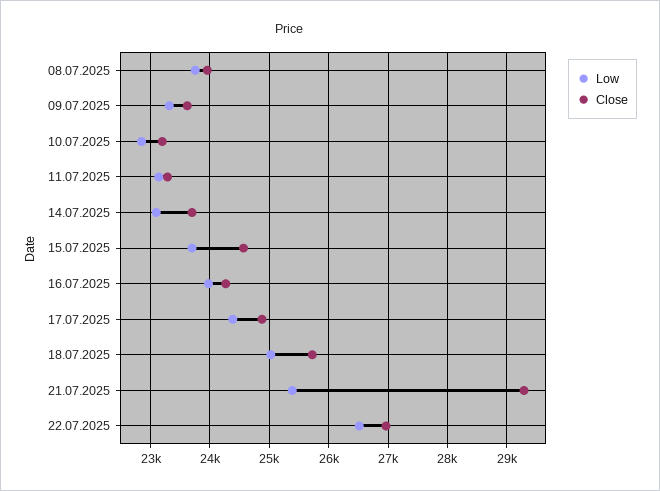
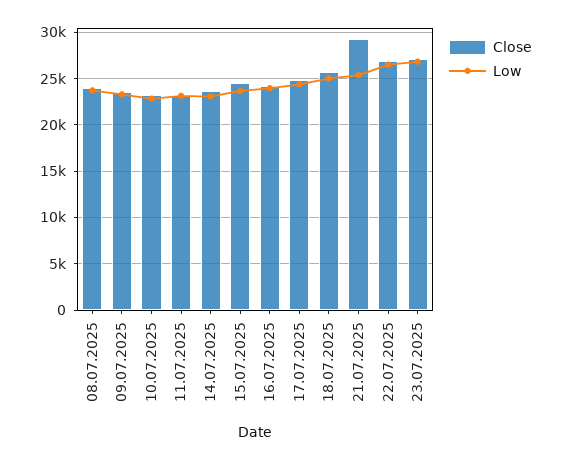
Close, 23.07.2025: none -> 27000
Low, 23.07.2025: none -> 27000

